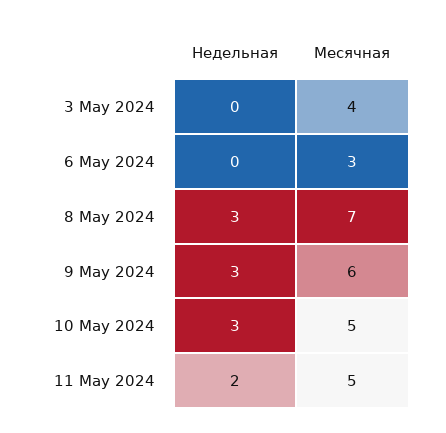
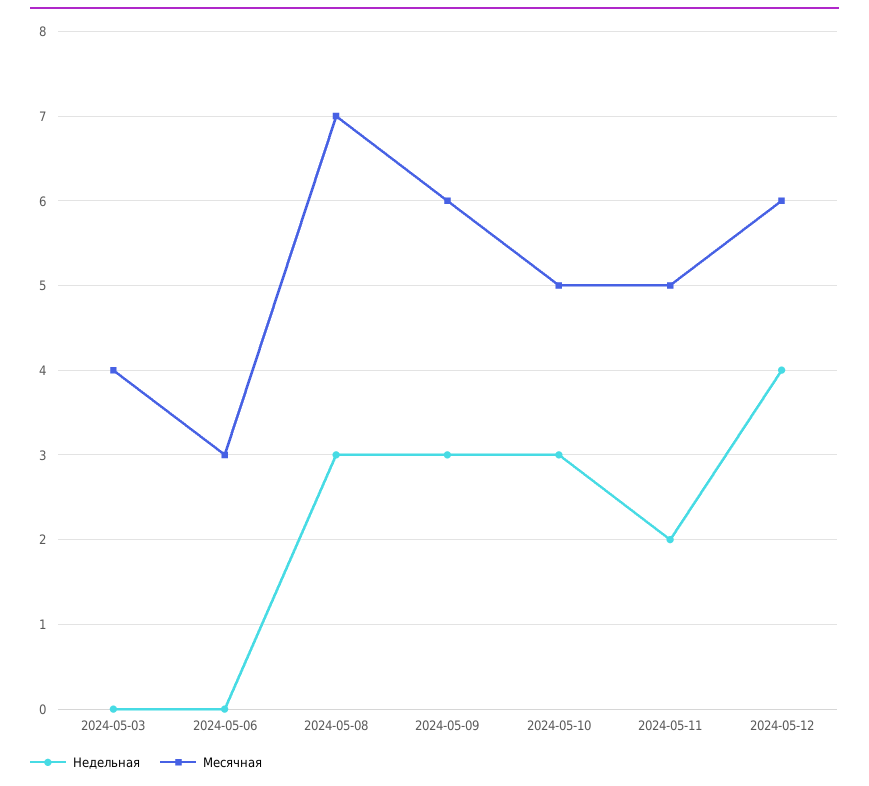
Недельная, 2024-05-12: none -> 4
Месячная, 2024-05-12: none -> 6

